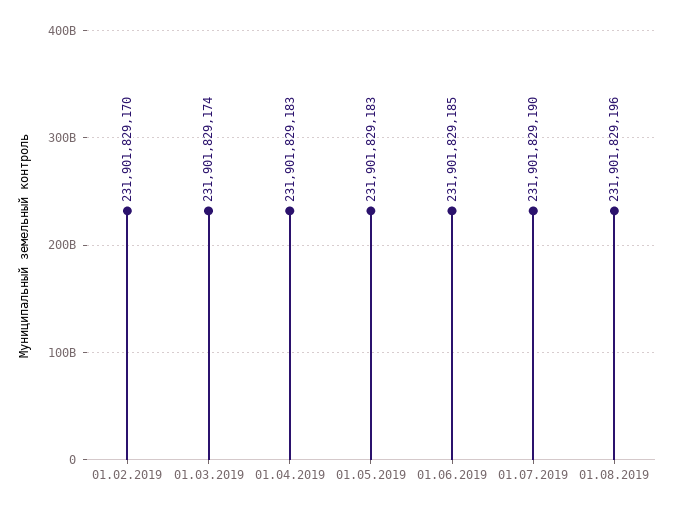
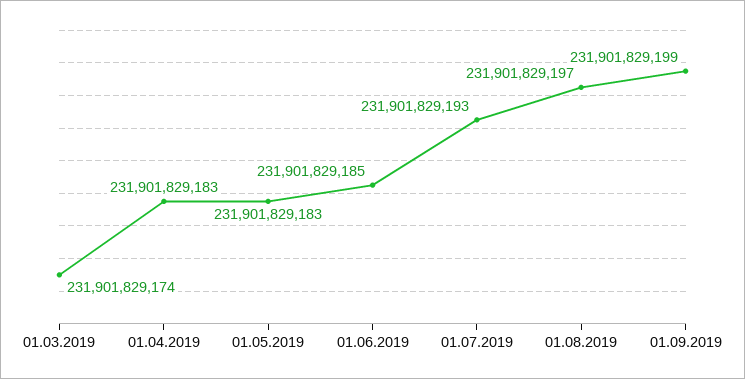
01.02.2019: 231901829170 -> none
01.07.2019: 231901829190 -> 231901829193
01.08.2019: 231901829196 -> 231901829197
01.09.2019: none -> 231901829199

